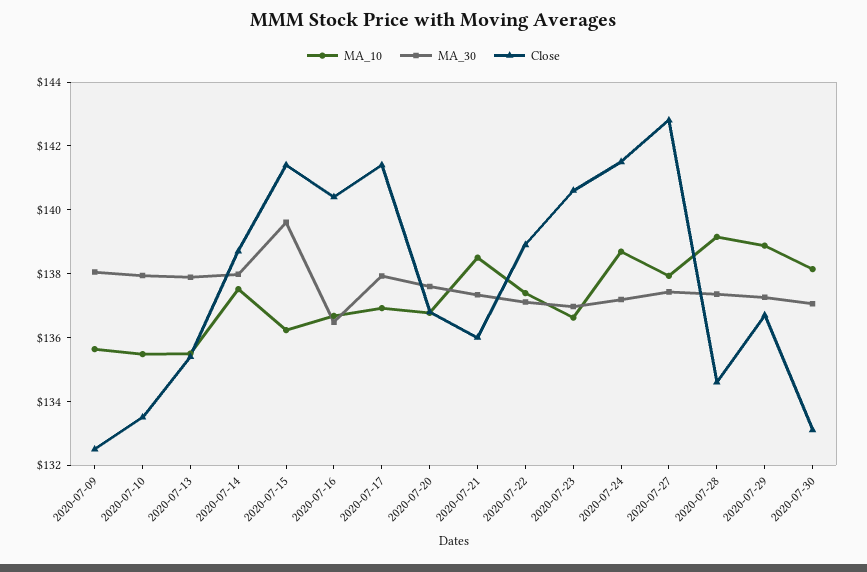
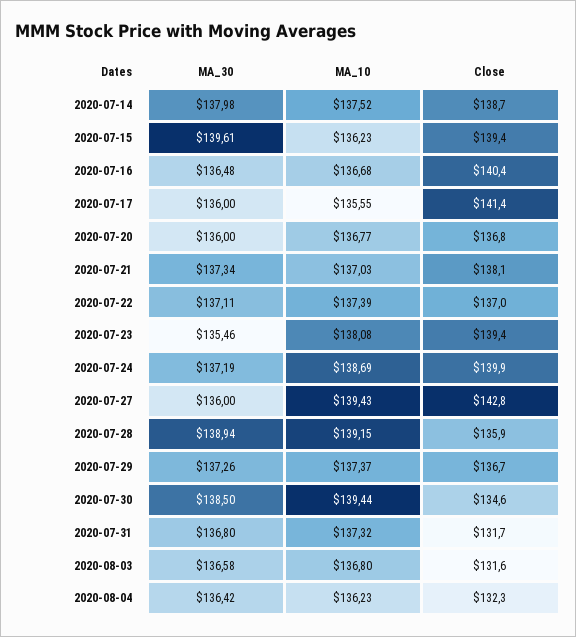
MA_10, 2020-07-09: 135.5 -> none
MA_30, 2020-07-09: 138 -> none
Close, 2020-07-09: 132.5 -> none
MA_10, 2020-07-10: 135.5 -> none
MA_30, 2020-07-10: 138 -> none
Close, 2020-07-10: 133.5 -> none
MA_10, 2020-07-13: 135.5 -> none
MA_30, 2020-07-13: 138 -> none
Close, 2020-07-13: 135.5 -> none
Close, 2020-07-15: 141.5 -> 139.4
MA_10, 2020-07-17: 137 -> 135.55
MA_30, 2020-07-17: 138 -> 136
MA_30, 2020-07-20: 137.5 -> 136
MA_10, 2020-07-21: 138.5 -> 137.03
Close, 2020-07-21: 136 -> 138.1
Close, 2020-07-22: 139 -> 137
MA_10, 2020-07-23: 136.5 -> 138.08
MA_30, 2020-07-23: 137 -> 135.46
Close, 2020-07-23: 140.5 -> 139.4
Close, 2020-07-24: 141.5 -> 139.9
MA_10, 2020-07-27: 138 -> 139.43
MA_30, 2020-07-27: 137.5 -> 136
MA_30, 2020-07-28: 137.5 -> 138.94
Close, 2020-07-28: 134.5 -> 135.9
MA_10, 2020-07-29: 139 -> 137.37
MA_10, 2020-07-30: 138 -> 139.44
MA_30, 2020-07-30: 137 -> 138.5
Close, 2020-07-30: 133 -> 134.6
MA_30, 2020-07-31: none -> 136.8
MA_10, 2020-07-31: none -> 137.32
Close, 2020-07-31: none -> 131.7
MA_30, 2020-08-03: none -> 136.58
MA_10, 2020-08-03: none -> 136.8
Close, 2020-08-03: none -> 131.6
MA_30, 2020-08-04: none -> 136.42
MA_10, 2020-08-04: none -> 136.23
Close, 2020-08-04: none -> 132.3

